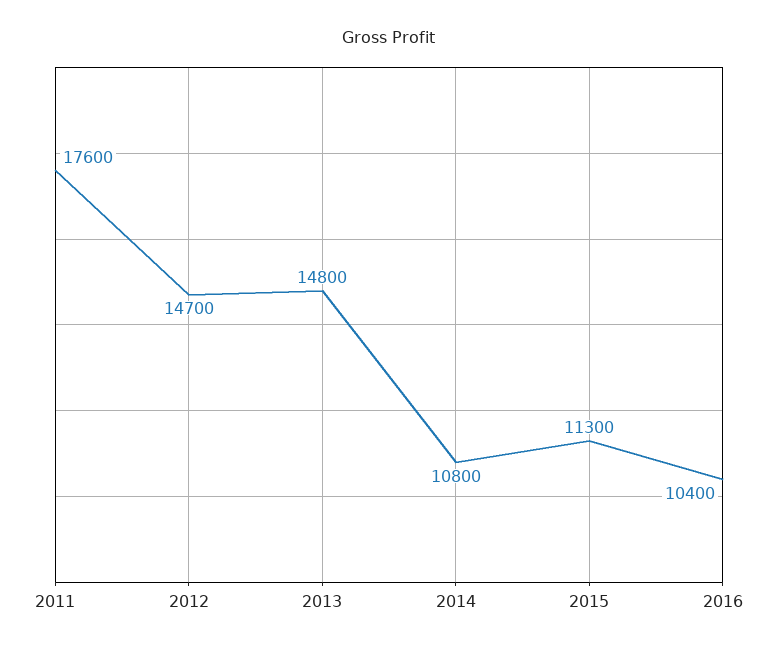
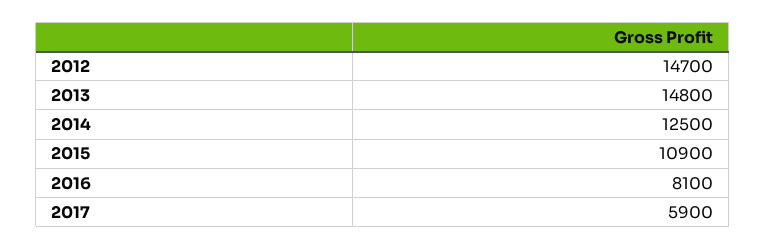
2011: 17600 -> none
2014: 10800 -> 12500
2015: 11300 -> 10900
2016: 10400 -> 8100
2017: none -> 5900

